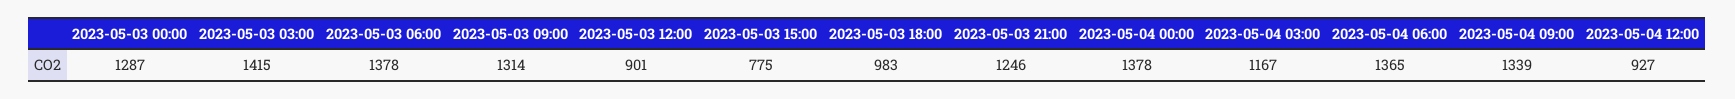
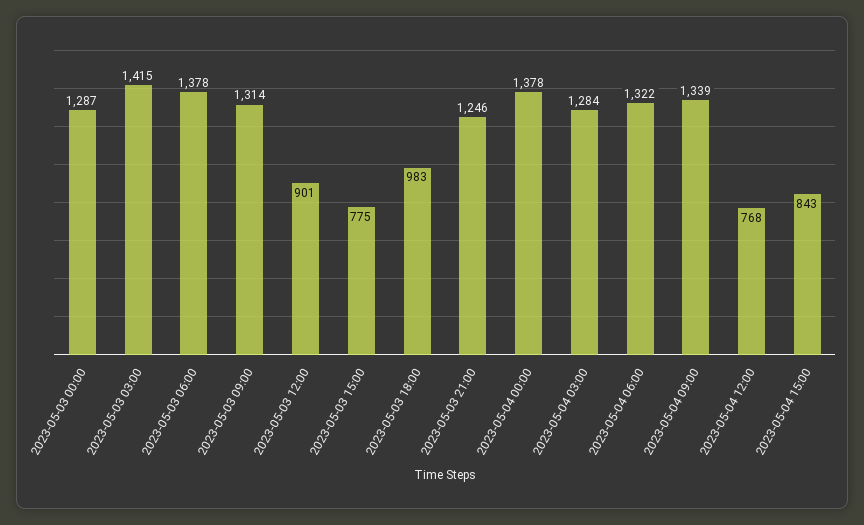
2023-05-04 03:00: 1167 -> 1284
2023-05-04 06:00: 1365 -> 1322
2023-05-04 12:00: 927 -> 768
2023-05-04 15:00: none -> 843

